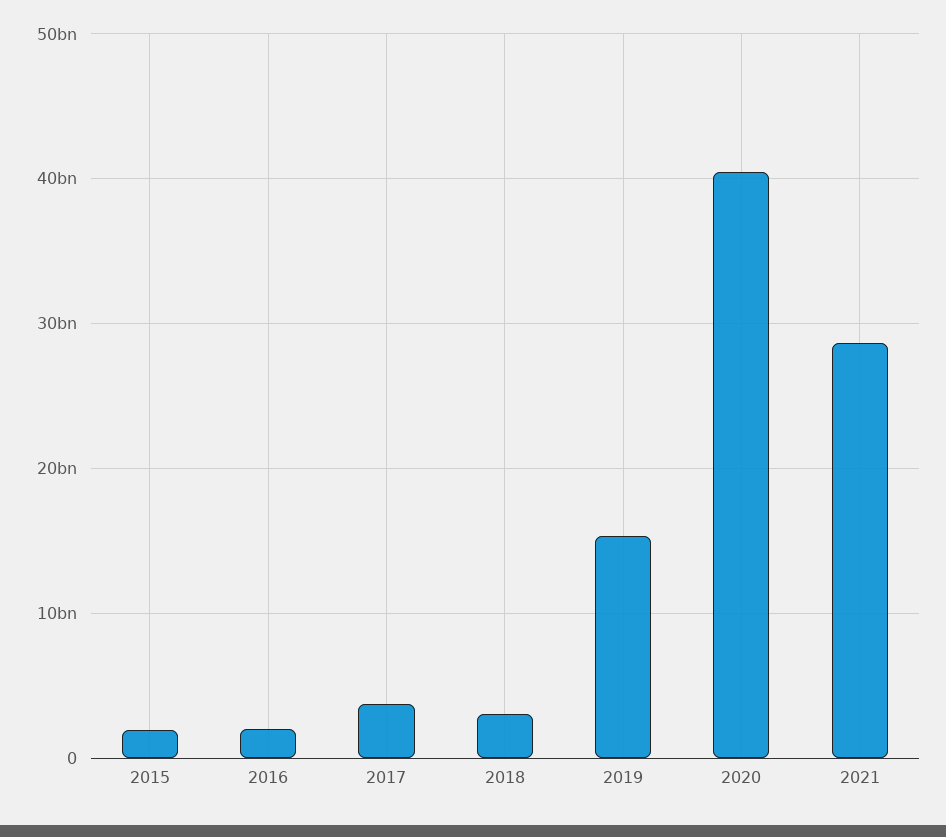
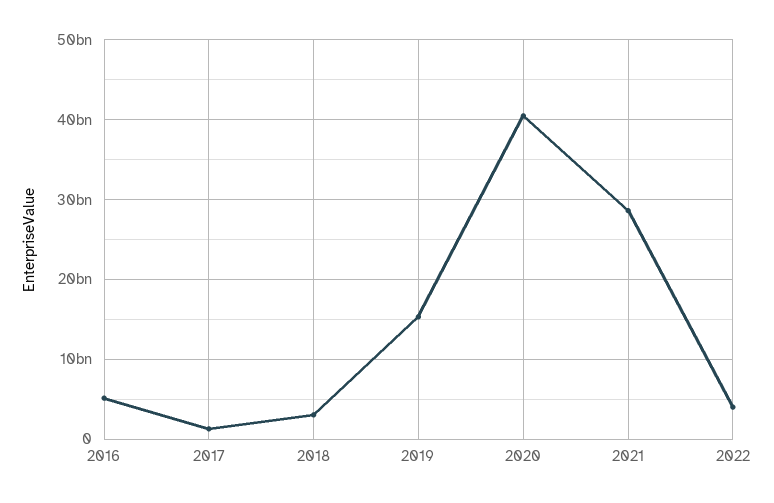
2015: 2000000000 -> none
2016: 2000000000 -> 5000000000
2017: 4000000000 -> 1000000000
2022: none -> 4000000000

